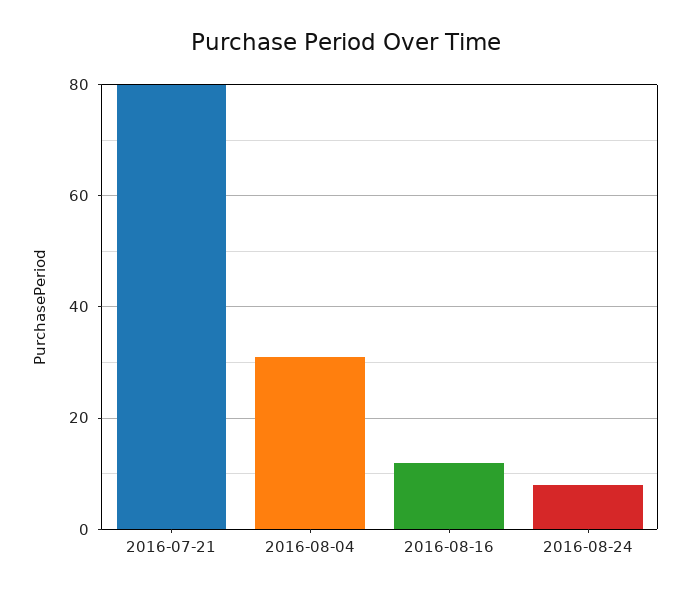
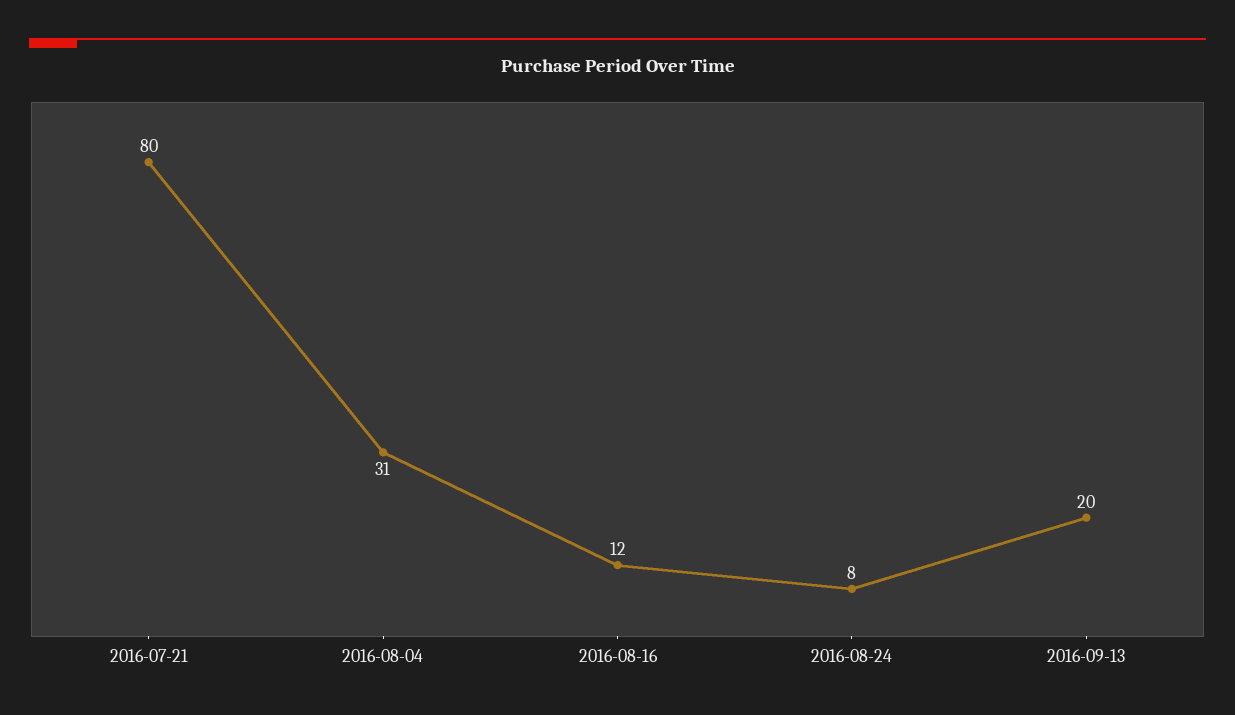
2016-09-13: none -> 20

